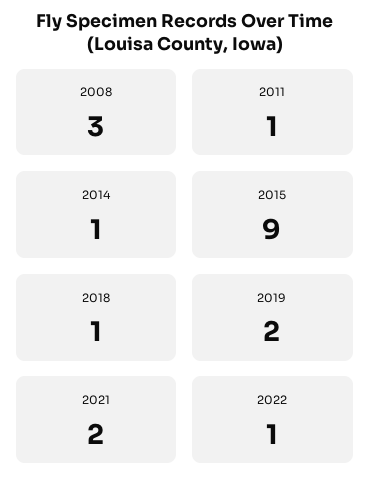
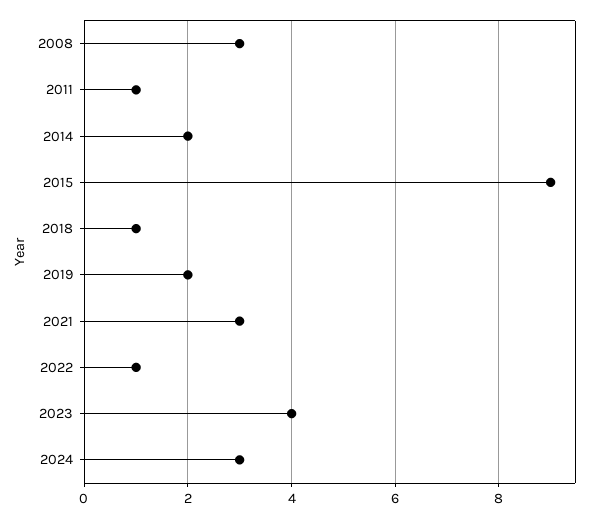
2014: 1 -> 2
2021: 2 -> 3
2023: none -> 4
2024: none -> 3

